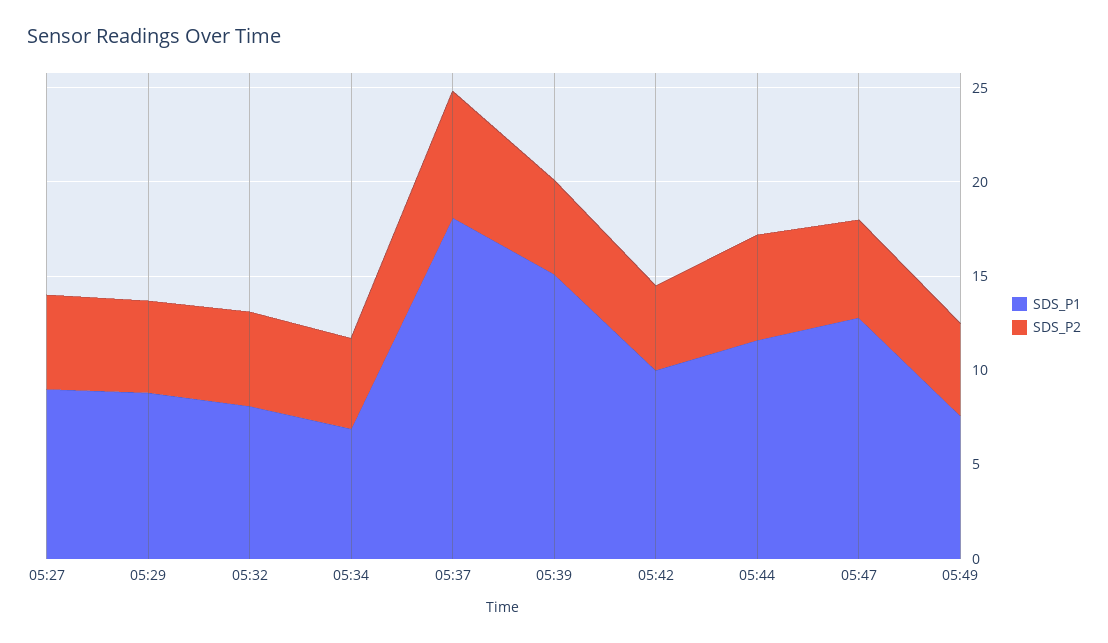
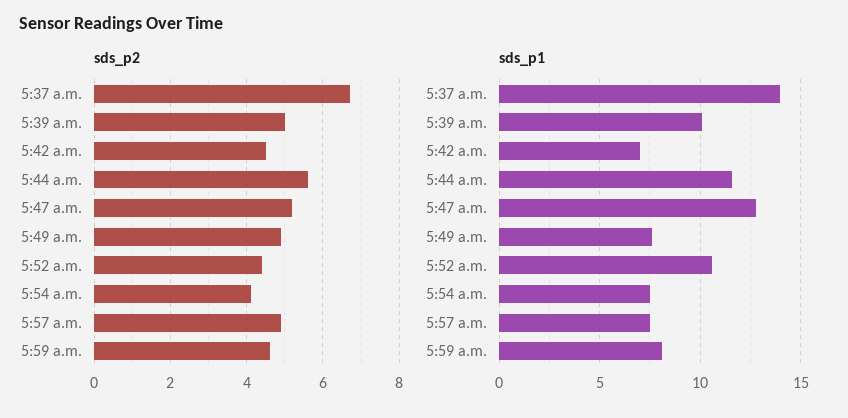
SDS_P1, 05:27: 9 -> none
SDS_P2, 05:27: 5 -> none
SDS_P1, 05:29: 9 -> none
SDS_P2, 05:29: 5 -> none
SDS_P1, 05:32: 8 -> none
SDS_P2, 05:32: 5 -> none
SDS_P1, 05:34: 7 -> none
SDS_P2, 05:34: 5 -> none
SDS_P1, 05:37: 18 -> 14
SDS_P1, 05:39: 15 -> 10
SDS_P1, 05:42: 10 -> 7
SDS_P2, 5:52 a.m.: none -> 4.5
SDS_P2, 5:54 a.m.: none -> 4
SDS_P2, 5:57 a.m.: none -> 5
SDS_P2, 5:59 a.m.: none -> 4.5
SDS_P1, 5:52 a.m.: none -> 10.5
SDS_P1, 5:54 a.m.: none -> 7.5
SDS_P1, 5:57 a.m.: none -> 7.5
SDS_P1, 5:59 a.m.: none -> 8

